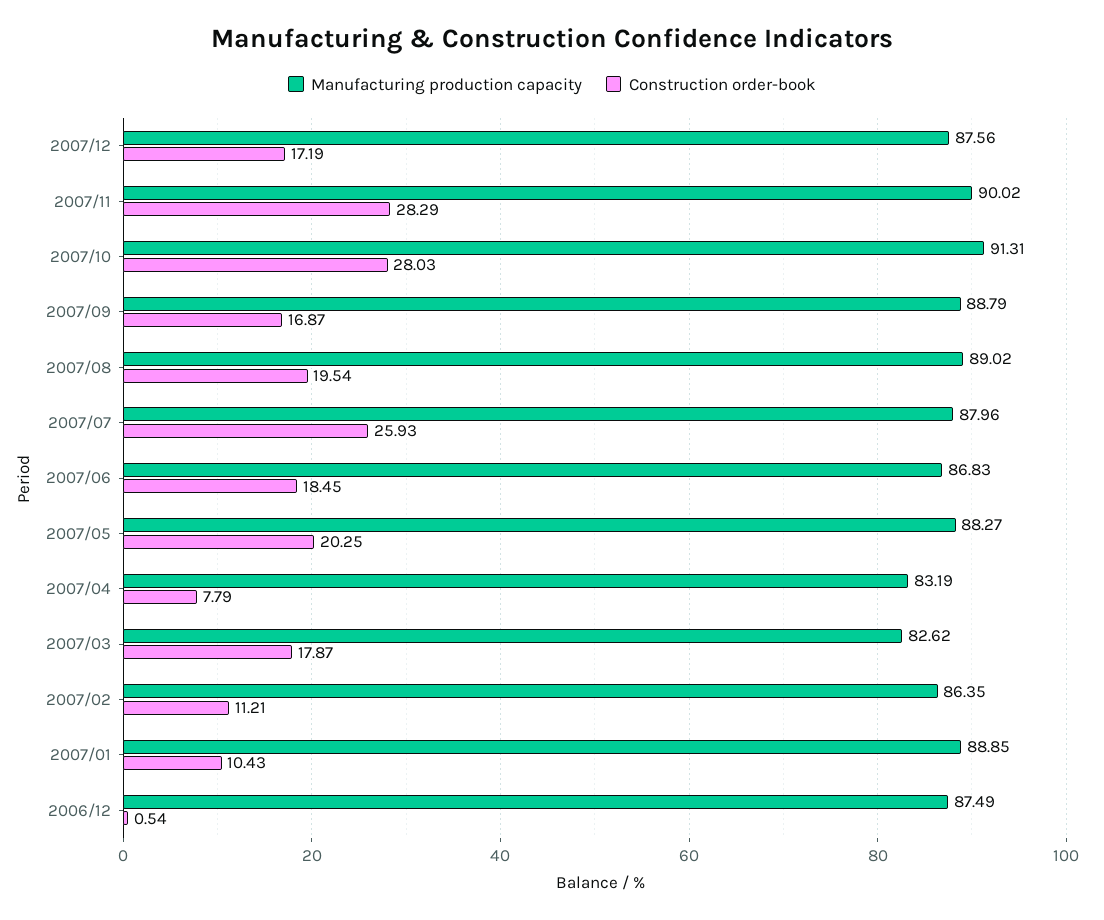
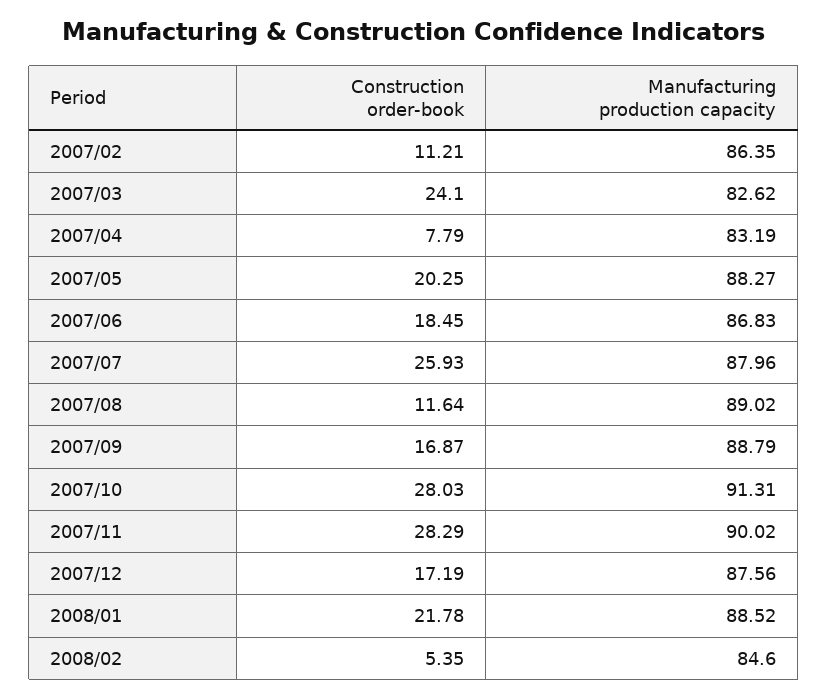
Construction order-book, 2007/08: 19.54 -> 11.64
Construction order-book, 2007/03: 17.87 -> 24.1
Manufacturing production capacity, 2007/01: 88.85 -> none
Construction order-book, 2007/01: 10.43 -> none
Manufacturing production capacity, 2006/12: 87.49 -> none
Construction order-book, 2006/12: 0.54 -> none
Construction order-book, 2008/01: none -> 21.78
Manufacturing production capacity, 2008/01: none -> 88.52
Construction order-book, 2008/02: none -> 5.35
Manufacturing production capacity, 2008/02: none -> 84.6

